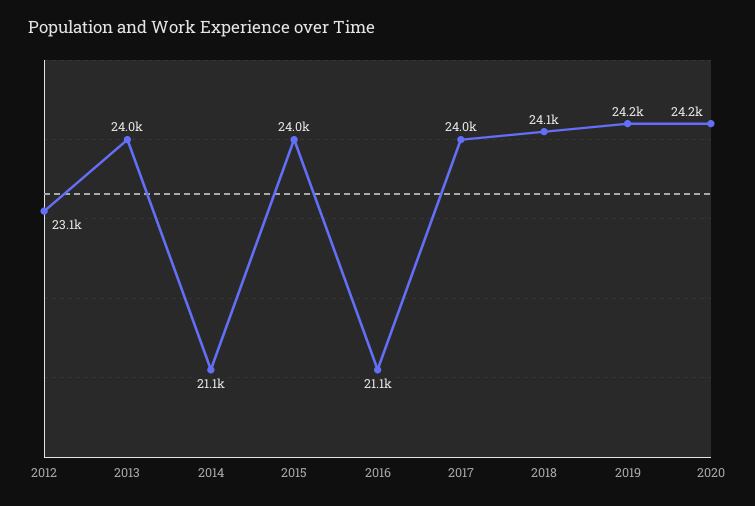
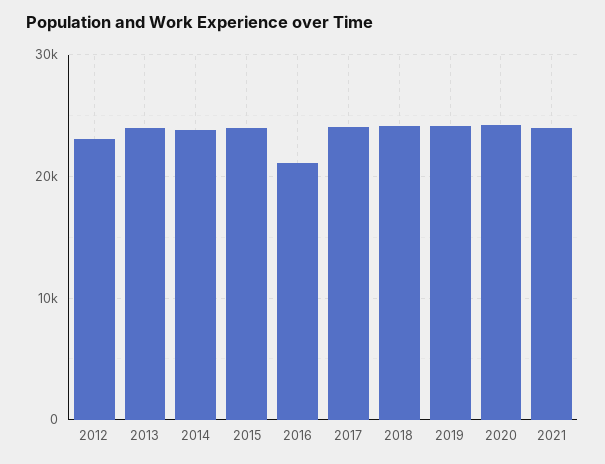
2014: 21100 -> 24000
2021: none -> 24000

